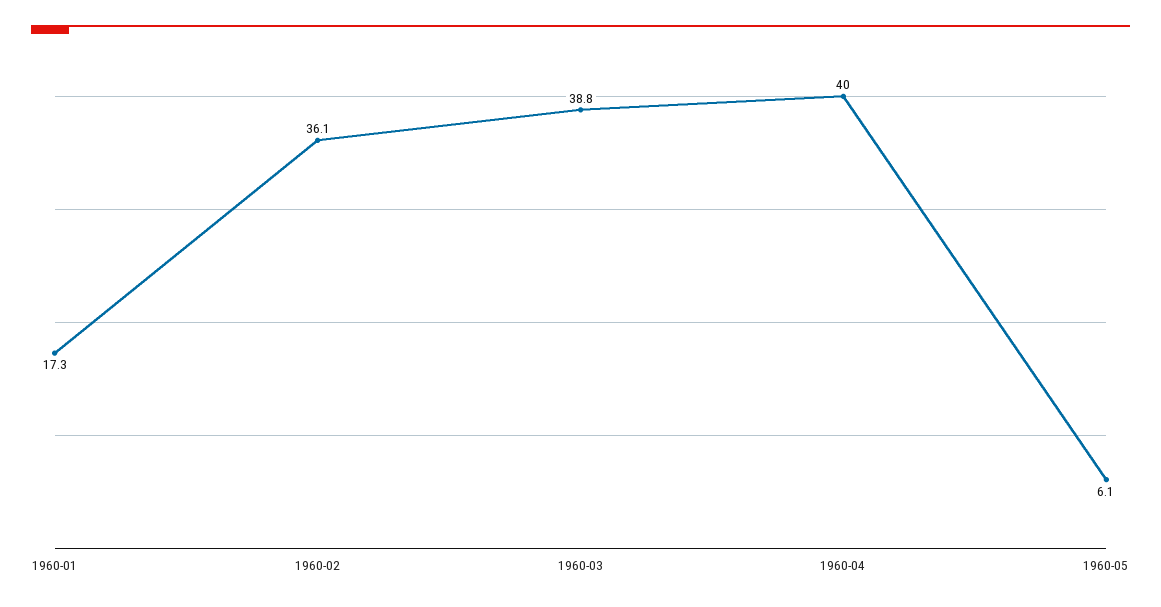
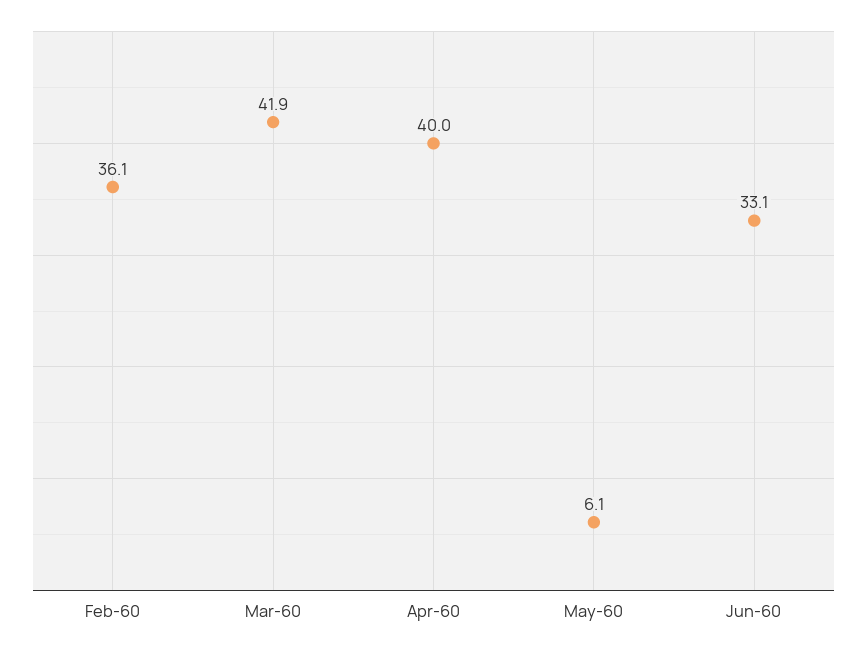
1960-01: 17.3 -> none
1960-03: 38.8 -> 41.9
Jun-60: none -> 33.1

